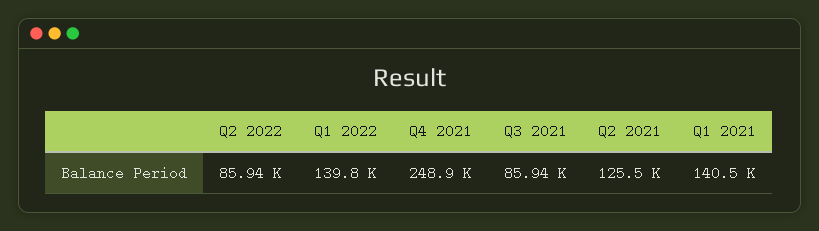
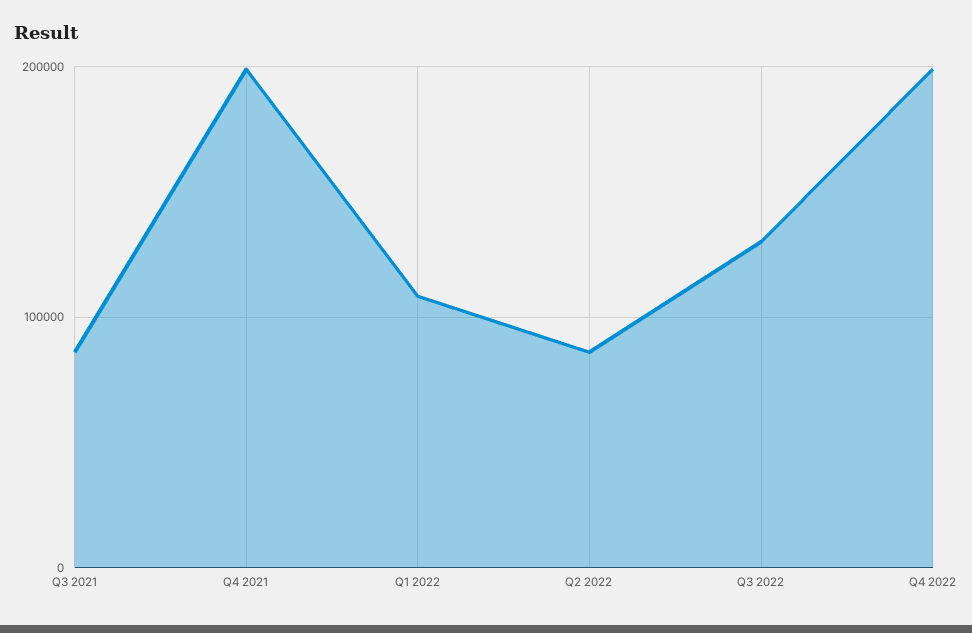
Q1 2022: 139800 -> 110000
Q4 2021: 248900 -> 200000
Q2 2021: 125500 -> none
Q1 2021: 140500 -> none
Q3 2022: none -> 130000
Q4 2022: none -> 200000

